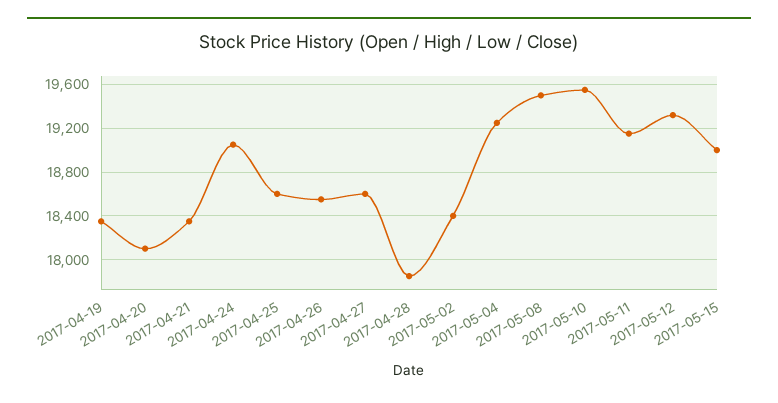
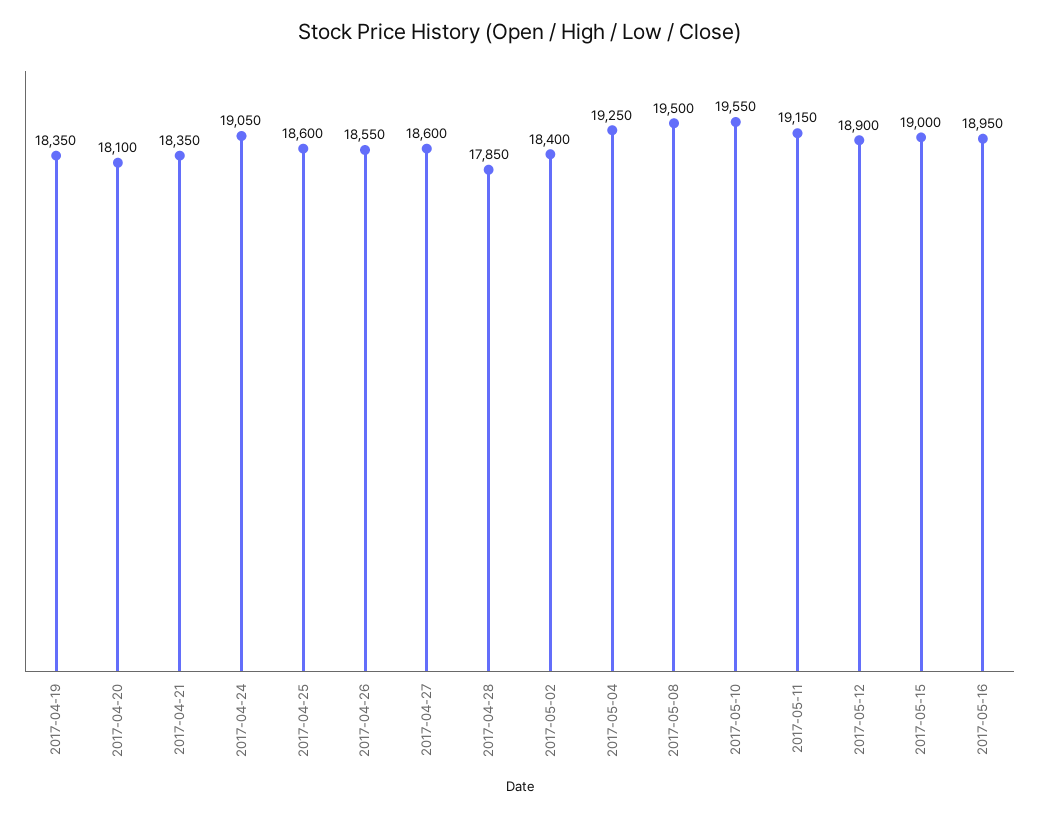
2017-05-12: 19300 -> 18900
2017-05-16: none -> 18950

